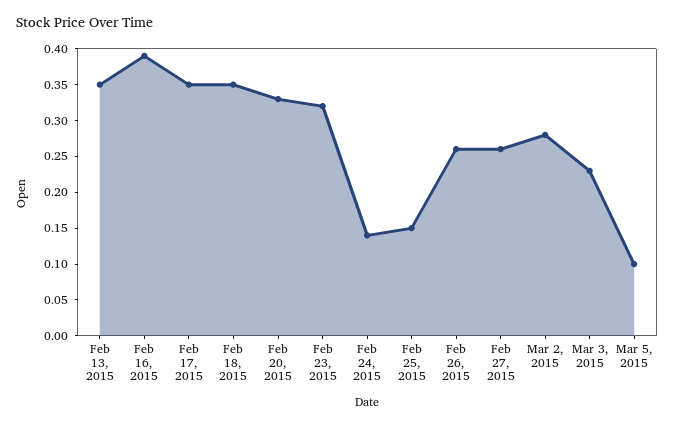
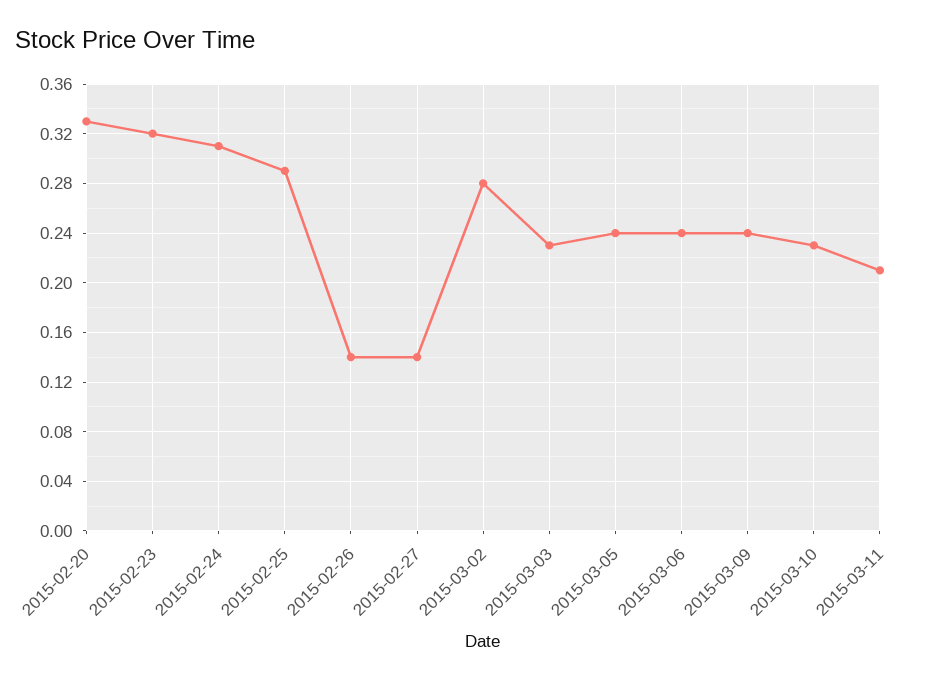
Feb 13, 2015: 0.35 -> none
Feb 16, 2015: 0.4 -> none
Feb 17, 2015: 0.35 -> none
Feb 18, 2015: 0.35 -> none
Feb 24, 2015: 0.15 -> 0.31
Feb 25, 2015: 0.15 -> 0.29
Feb 26, 2015: 0.25 -> 0.14
Feb 27, 2015: 0.25 -> 0.14
Mar 5, 2015: 0.1 -> 0.24
2015-03-06: none -> 0.24
2015-03-09: none -> 0.24
2015-03-10: none -> 0.23
2015-03-11: none -> 0.21

